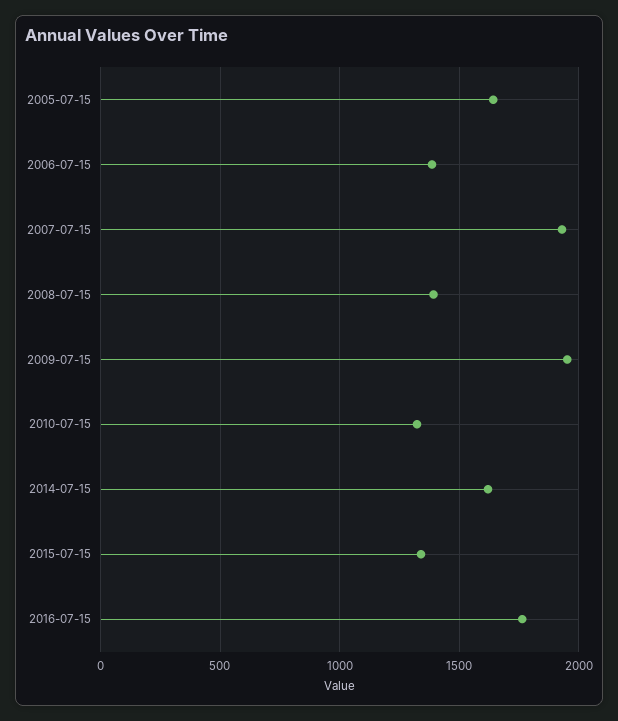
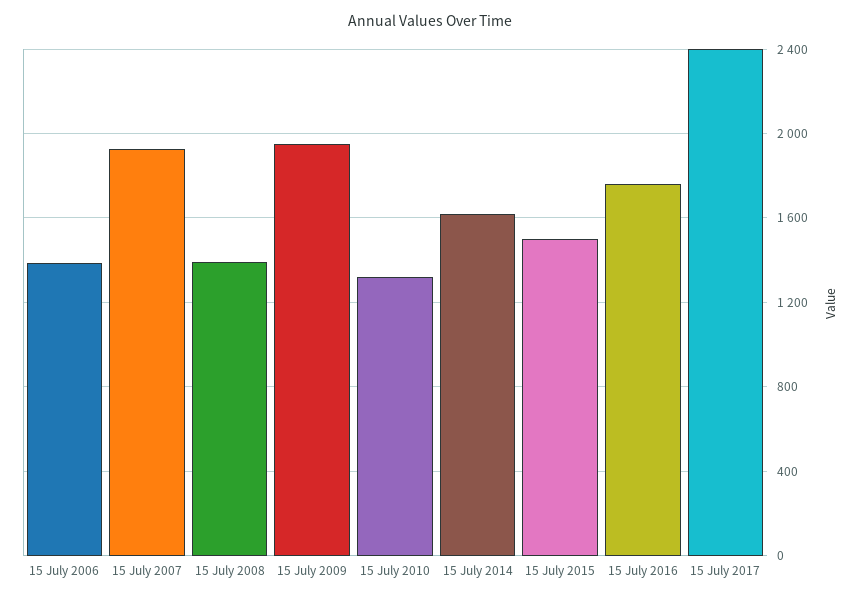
2005-07-15: 1650 -> none
2015-07-15: 1350 -> 1500
15 July 2017: none -> 2400

